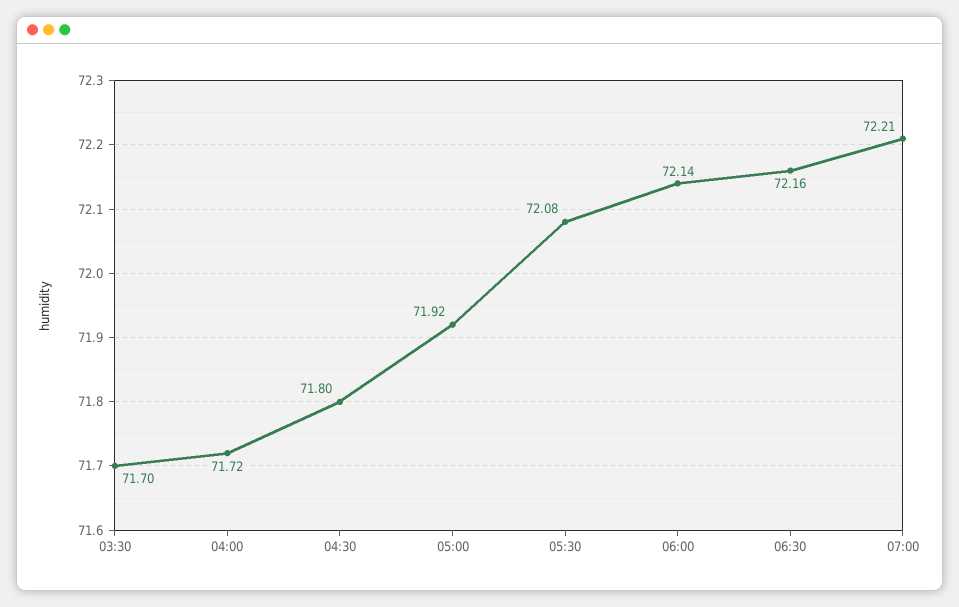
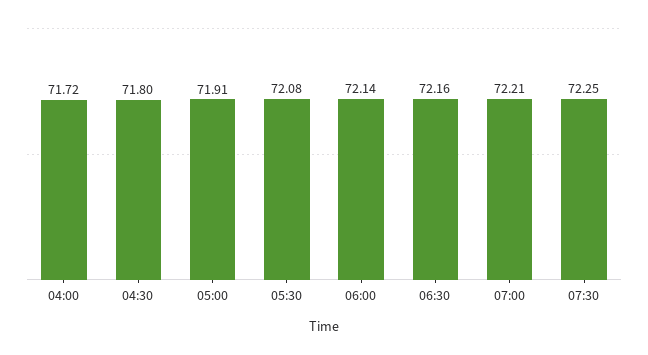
03:30: 71.7 -> none
05:00: 71.92 -> 71.91
07:30: none -> 72.25

